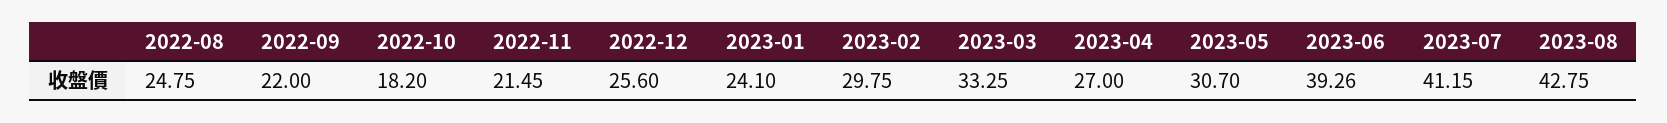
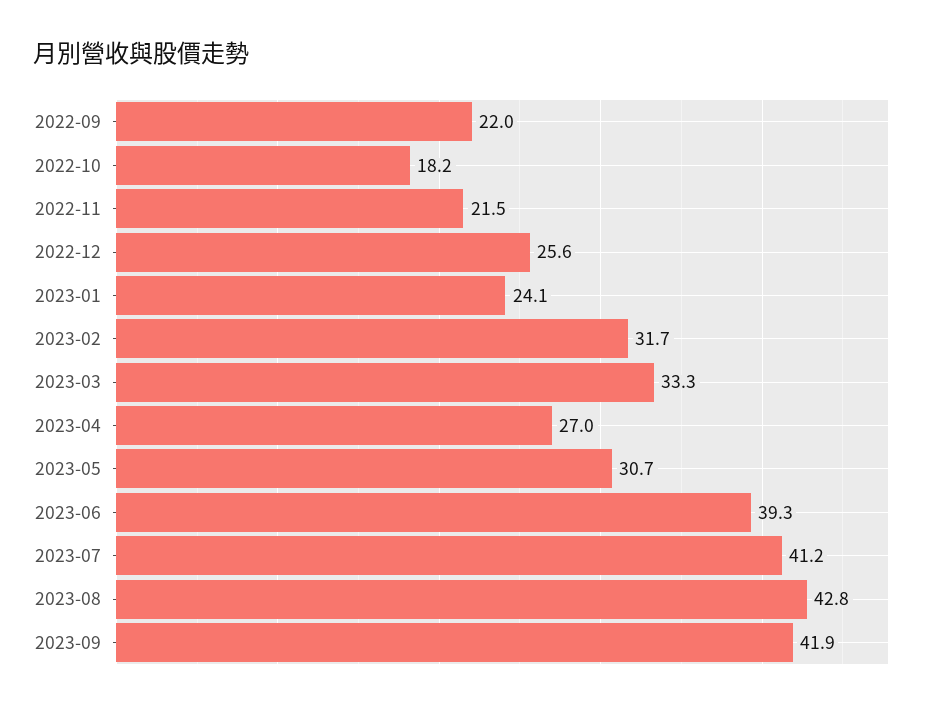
2022-08: 24.75 -> none
2023-02: 29.75 -> 31.7
2023-09: none -> 41.9

